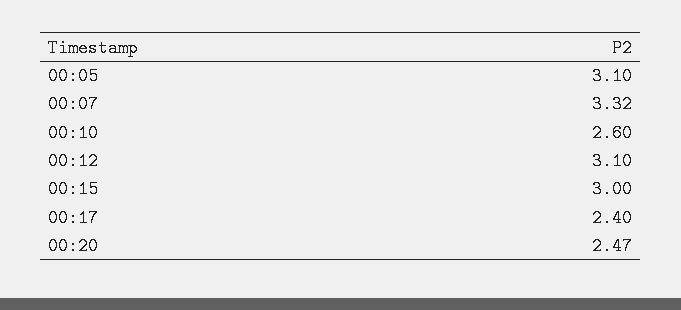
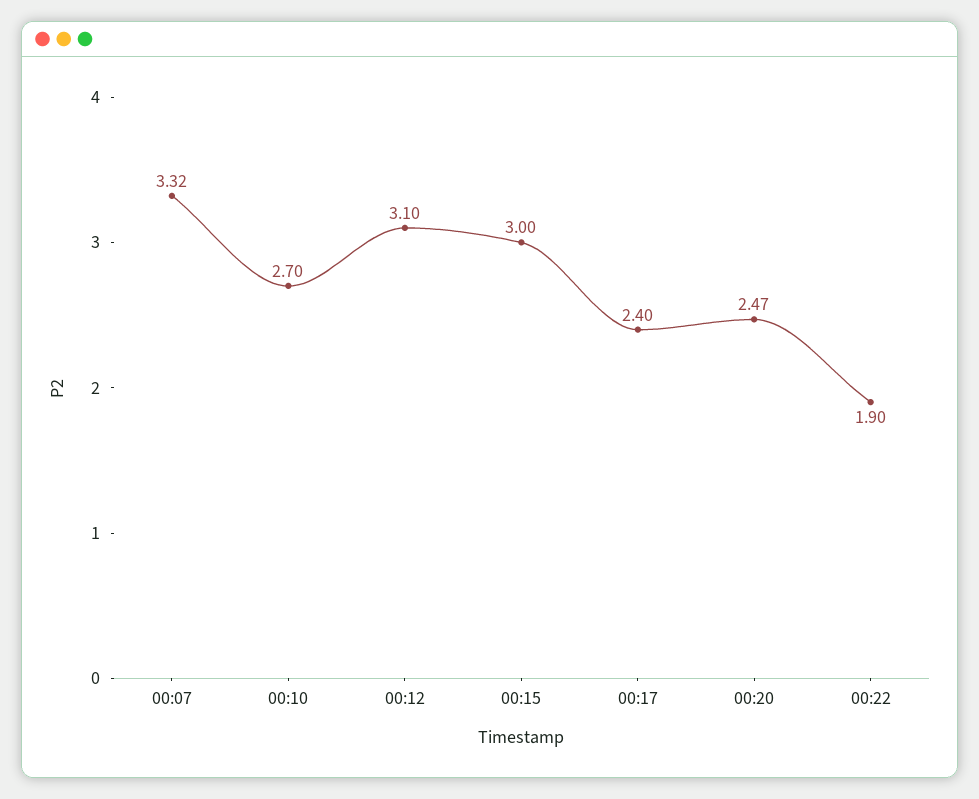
00:05: 3.1 -> none
00:10: 2.6 -> 2.7
00:22: none -> 1.9

